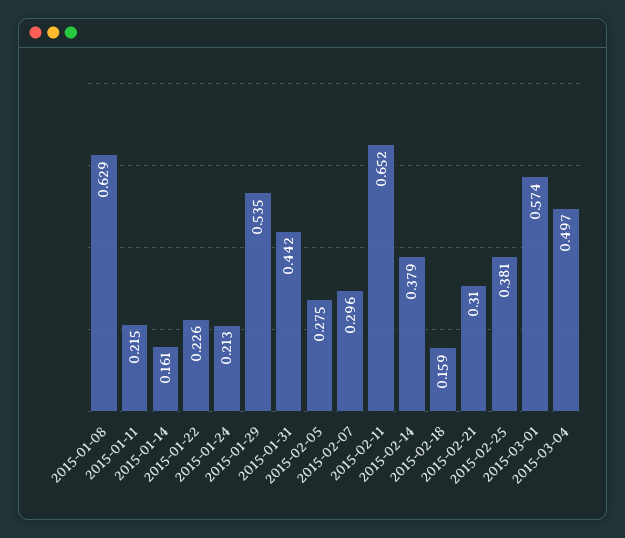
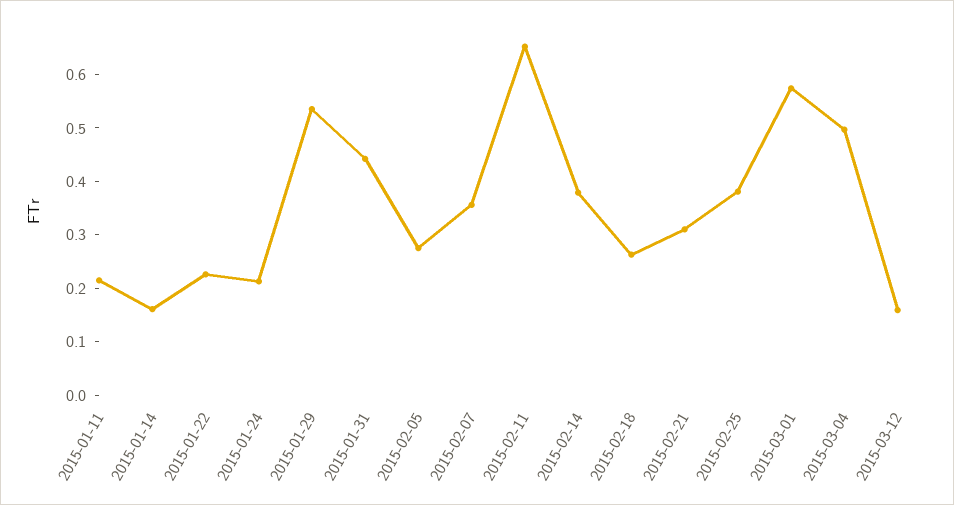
2015-01-08: 0.629 -> none
2015-02-07: 0.296 -> 0.36
2015-02-18: 0.159 -> 0.26
2015-03-12: none -> 0.16

